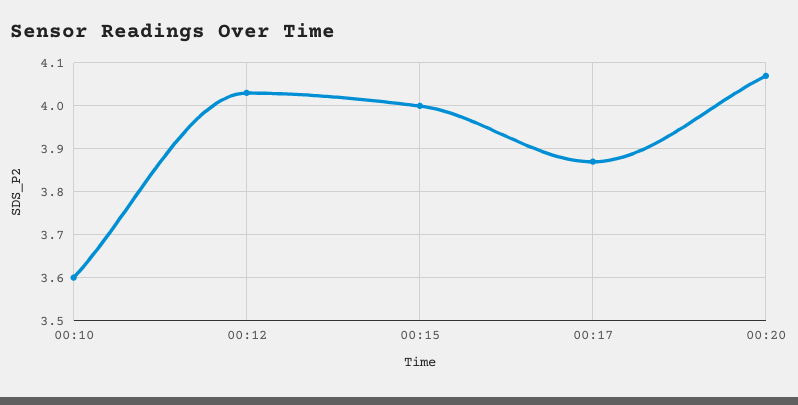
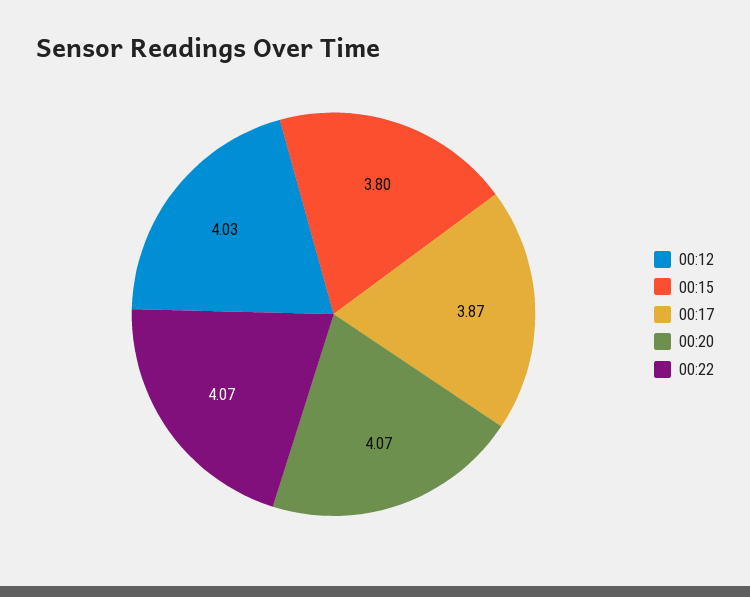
00:10: 3.6 -> none
00:15: 4 -> 3.8
00:22: none -> 4.07

